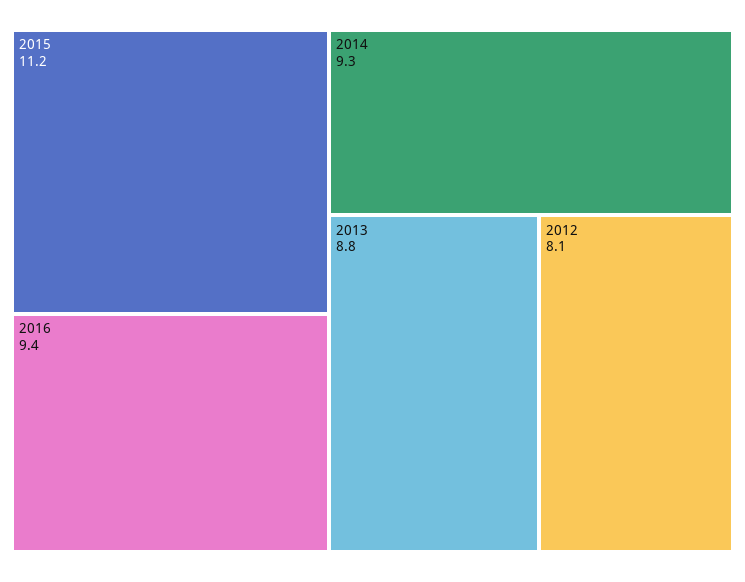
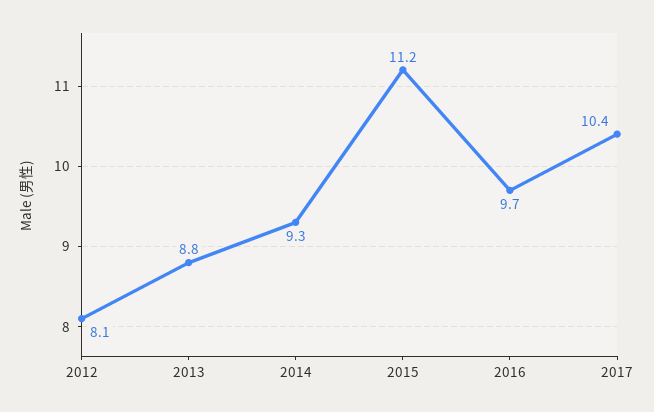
2016: 9.4 -> 9.7
2017: none -> 10.4

